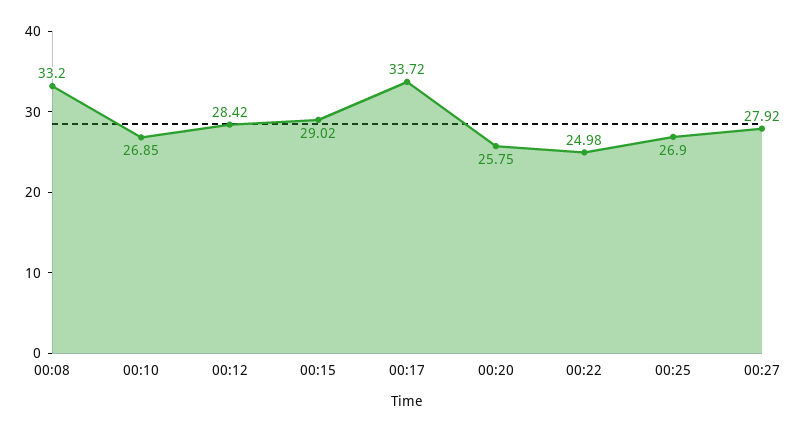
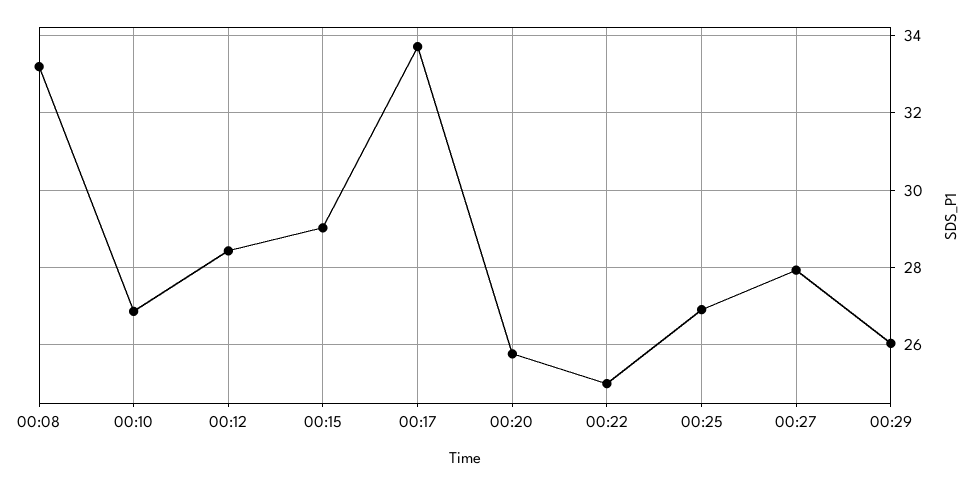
00:29: none -> 26

